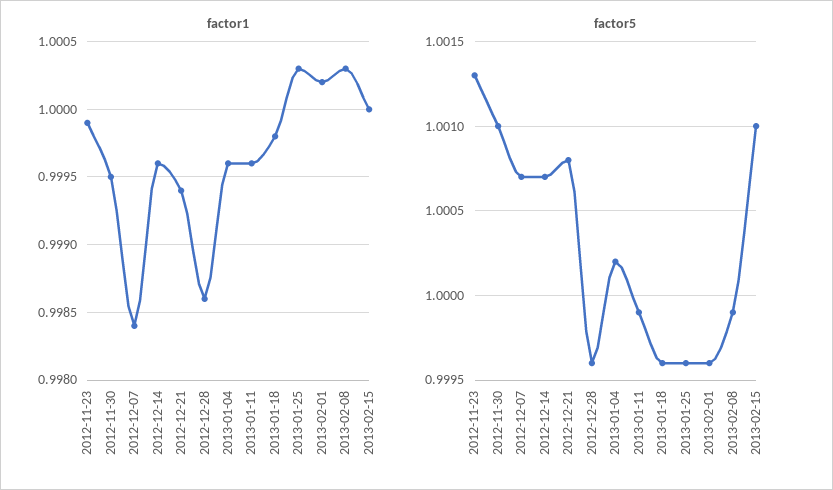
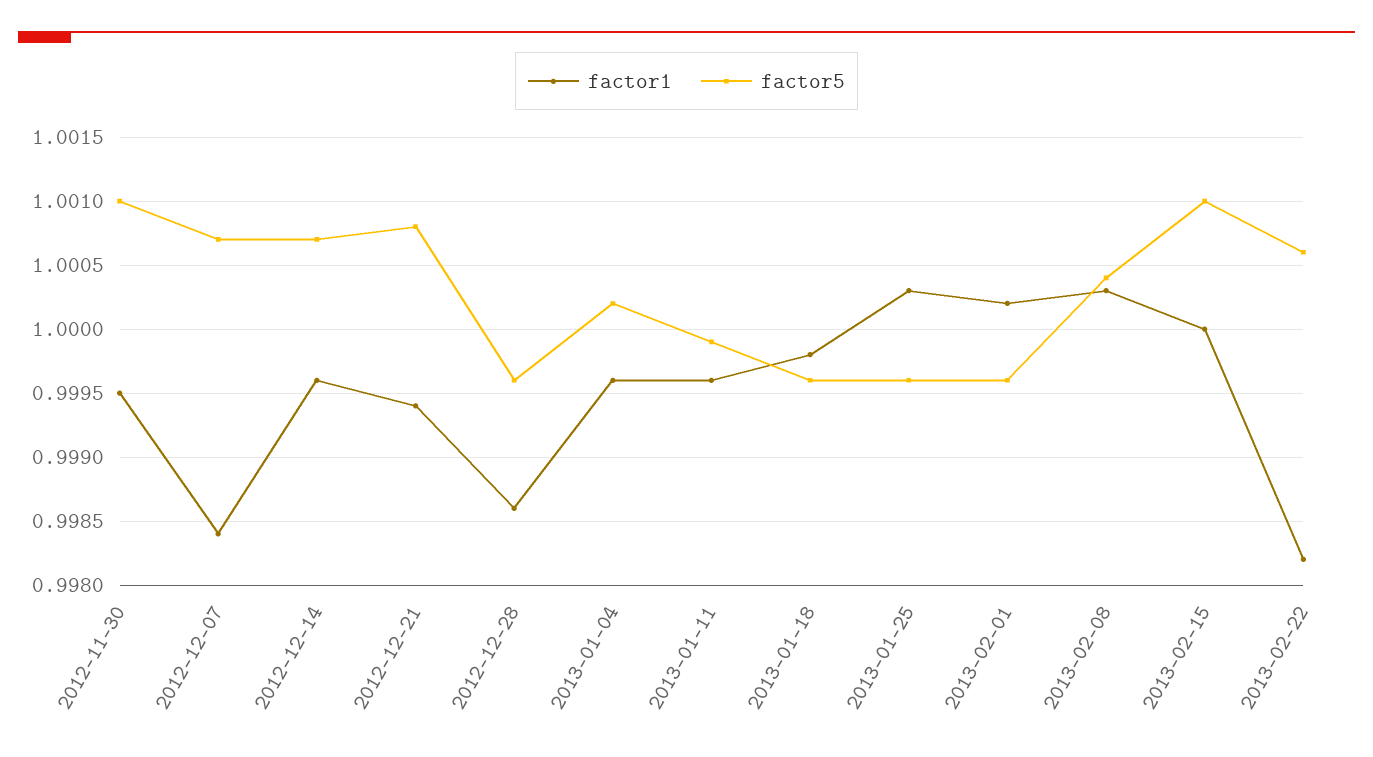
factor1, 2012-11-23: 0.9999 -> none
factor5, 2012-11-23: 1.0013 -> none
factor5, 2013-02-08: 0.9999 -> 1.0004
factor1, 2013-02-22: none -> 0.9982
factor5, 2013-02-22: none -> 1.0006

